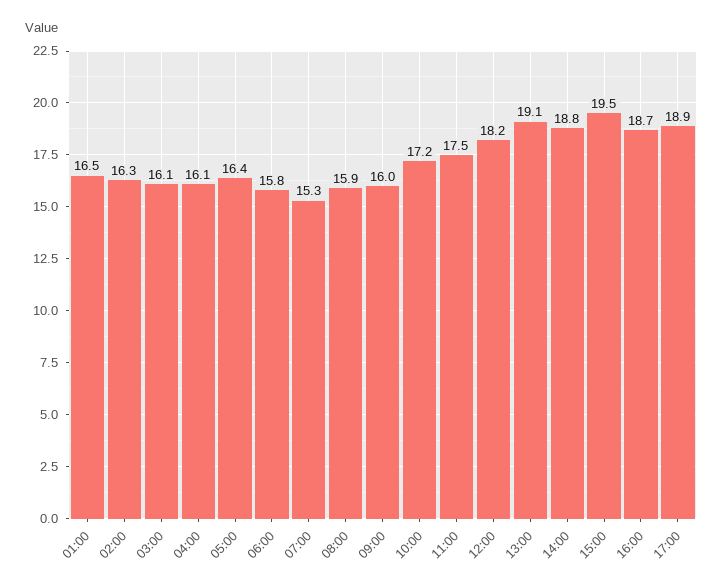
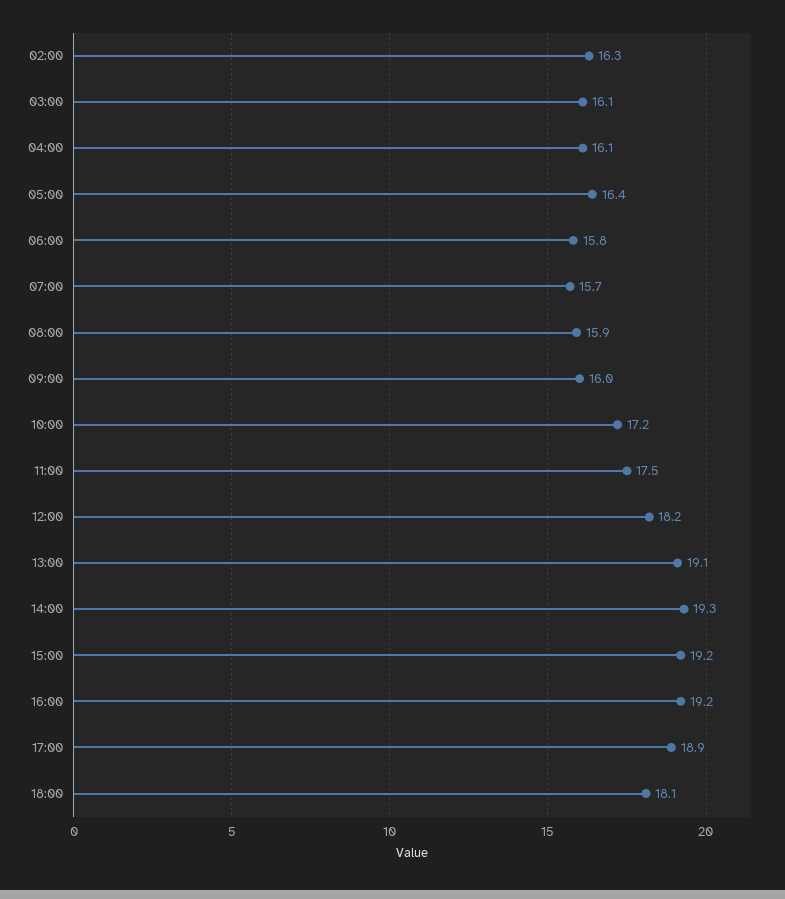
01:00: 16.5 -> none
07:00: 15.3 -> 15.7
14:00: 18.8 -> 19.3
15:00: 19.5 -> 19.2
16:00: 18.7 -> 19.2
18:00: none -> 18.1

